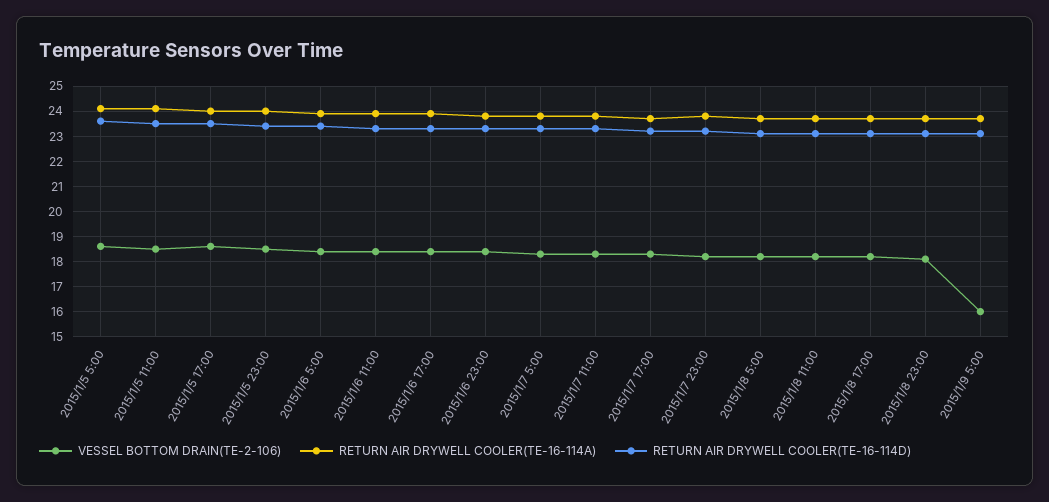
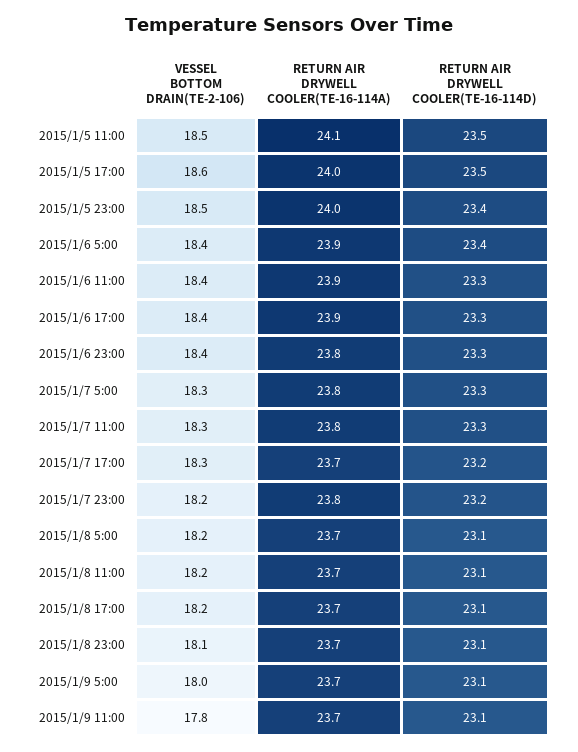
VESSEL BOTTOM DRAIN(TE-2-106), 2015/1/5 5:00: 18.5 -> none
RETURN AIR DRYWELL COOLER(TE-16-114A), 2015/1/5 5:00: 24 -> none
RETURN AIR DRYWELL COOLER(TE-16-114D), 2015/1/5 5:00: 23.5 -> none
VESSEL BOTTOM DRAIN(TE-2-106), 2015/1/9 5:00: 16 -> 18
VESSEL BOTTOM DRAIN(TE-2-106), 2015/1/9 11:00: none -> 17.8
RETURN AIR DRYWELL COOLER(TE-16-114A), 2015/1/9 11:00: none -> 23.7
RETURN AIR DRYWELL COOLER(TE-16-114D), 2015/1/9 11:00: none -> 23.1

